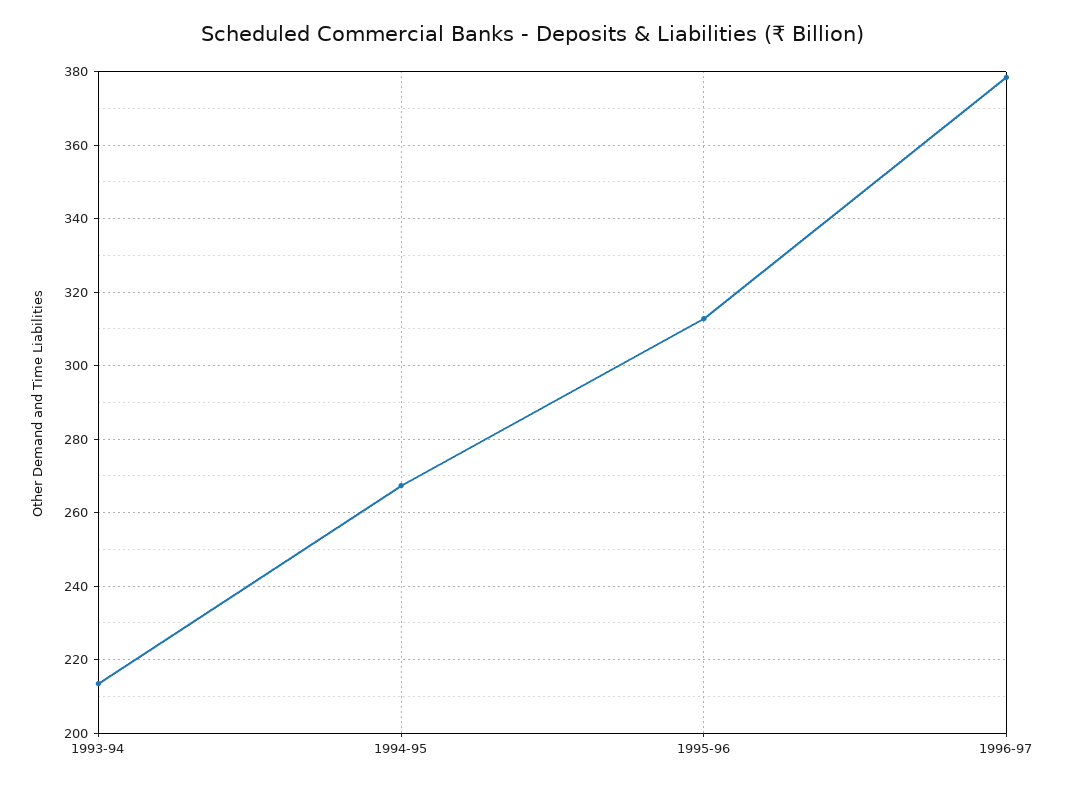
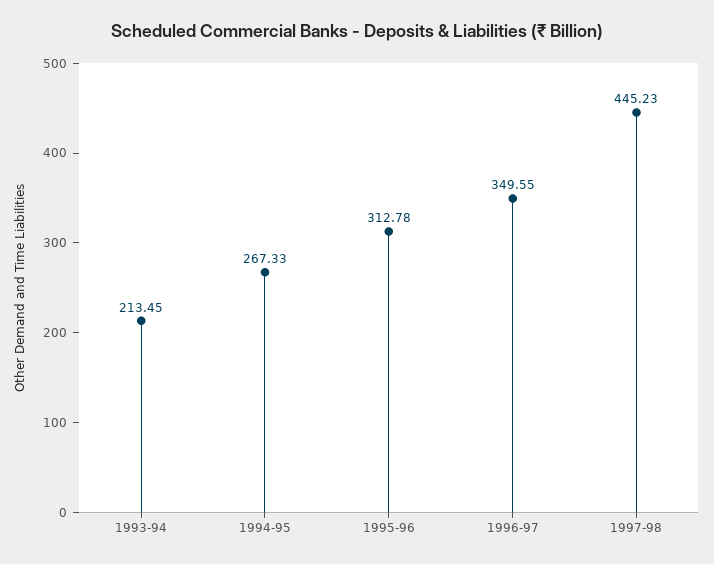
1996-97: 378 -> 349.55
1997-98: none -> 445.23

